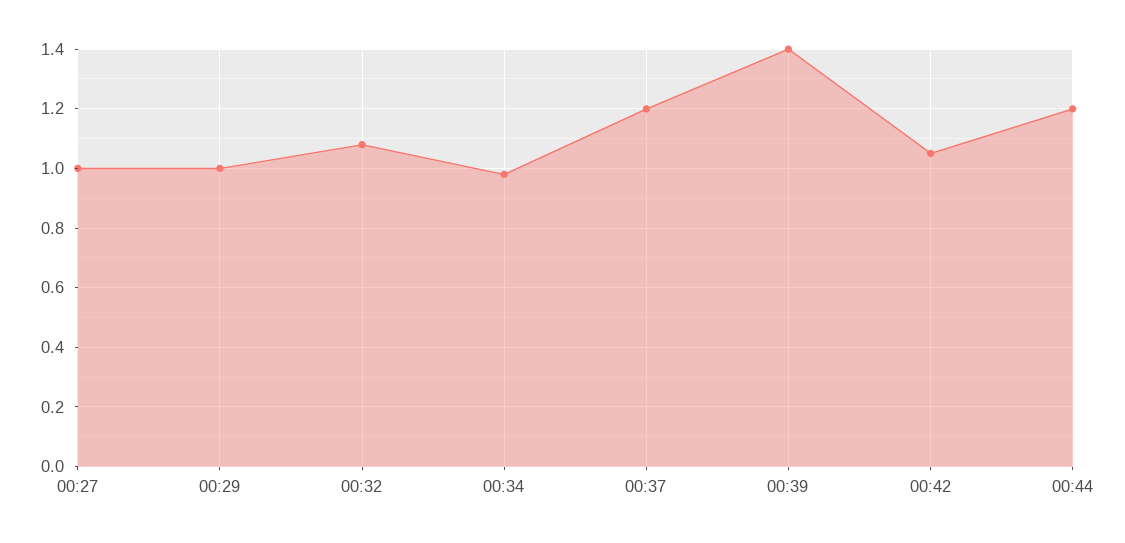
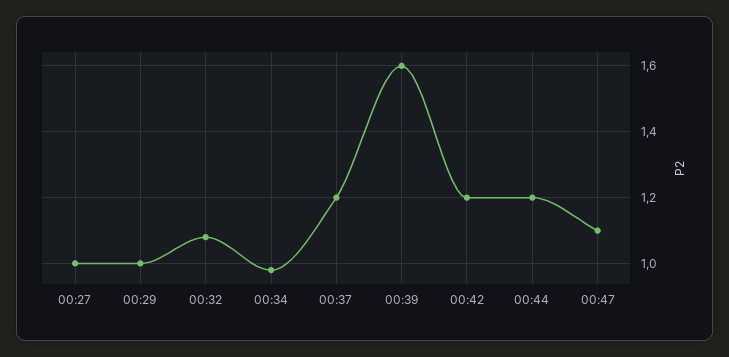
00:39: 1.4 -> 1.6
00:42: 1.05 -> 1.2
00:47: none -> 1.1

